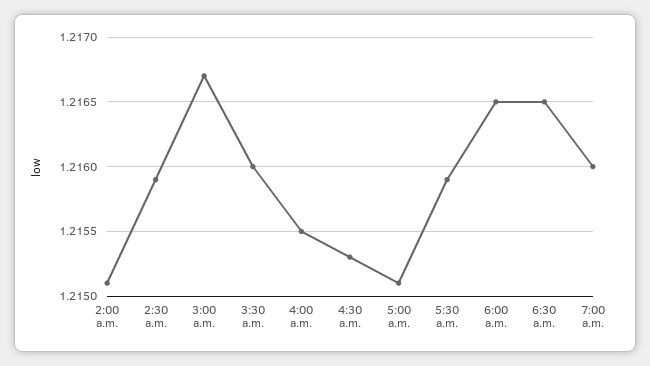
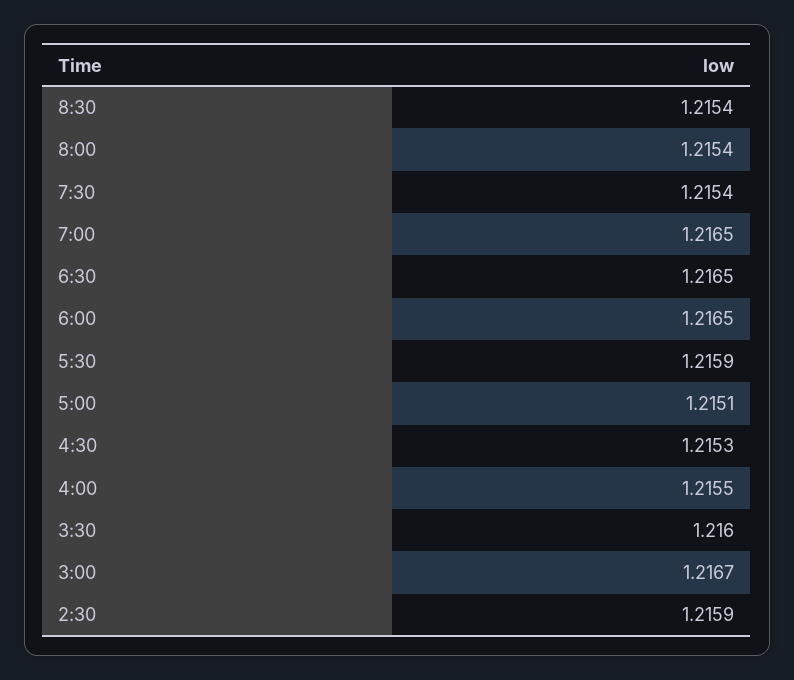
2:00 a.m.: 1.2151 -> none
7:00 a.m.: 1.216 -> 1.2165
8:30: none -> 1.2154
8:00: none -> 1.2154
7:30: none -> 1.2154

